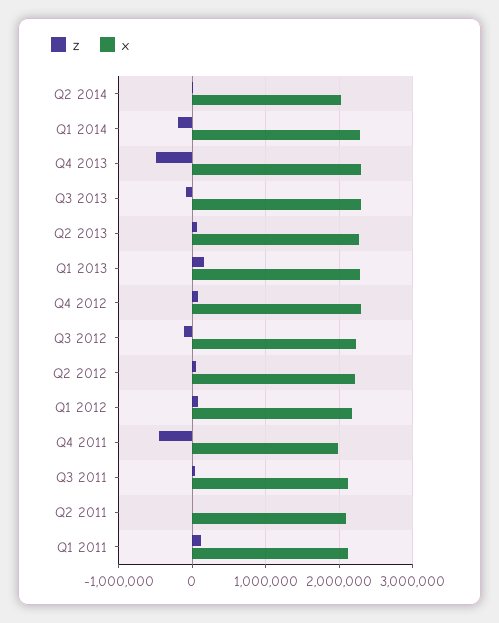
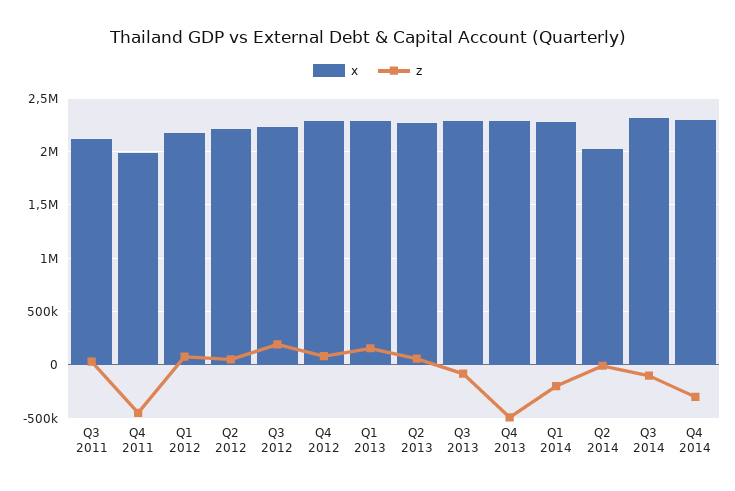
z, Q3 2012: -100000 -> 200000
z, Q2 2011: 0 -> none
x, Q2 2011: 2100000 -> none
z, Q1 2011: 100000 -> none
x, Q1 2011: 2100000 -> none
x, Q3 2014: none -> 2300000
z, Q3 2014: none -> -100000
x, Q4 2014: none -> 2300000
z, Q4 2014: none -> -300000

